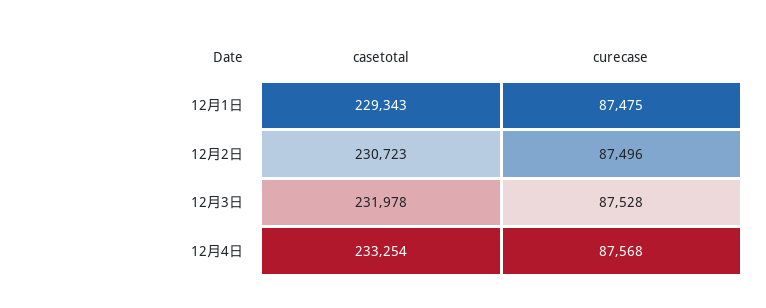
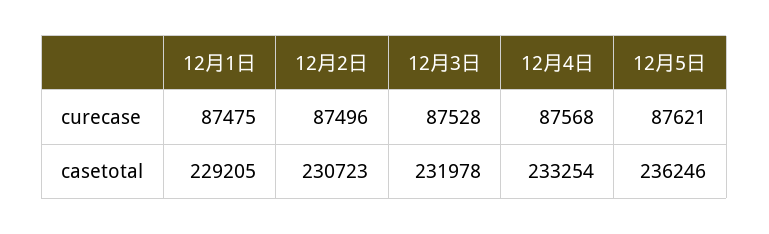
casetotal, 12月1日: 229343 -> 229205
curecase, 12月5日: none -> 87621
casetotal, 12月5日: none -> 236246

